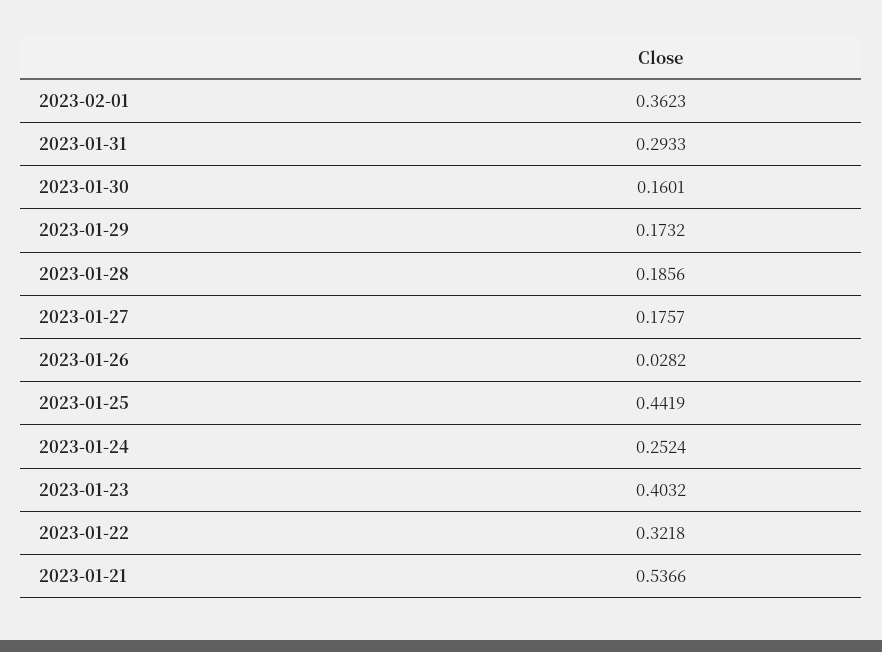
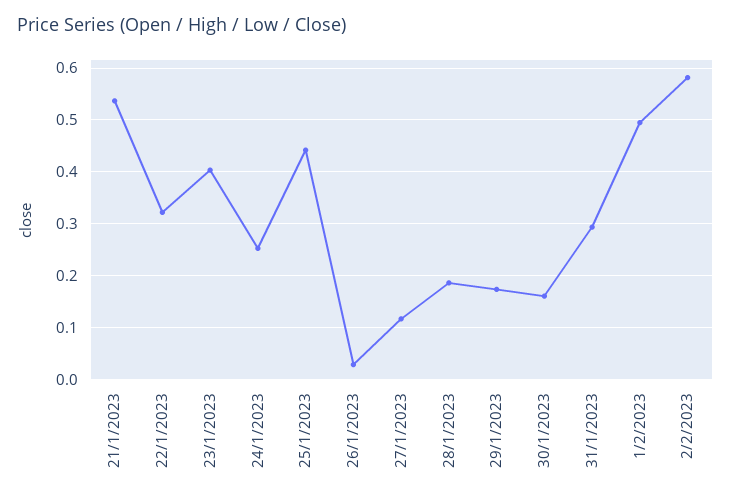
2023-02-01: 0.3623 -> 0.5
2023-01-27: 0.1757 -> 0.12
2/2/2023: none -> 0.58

